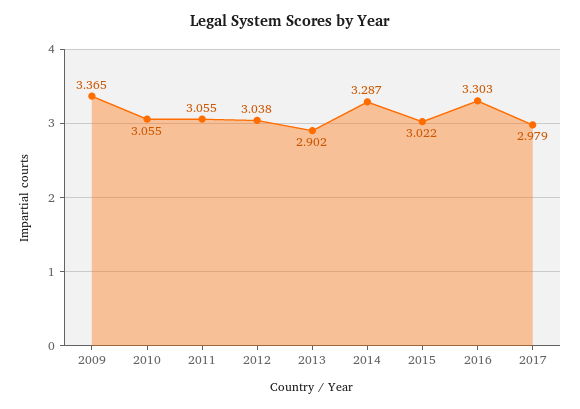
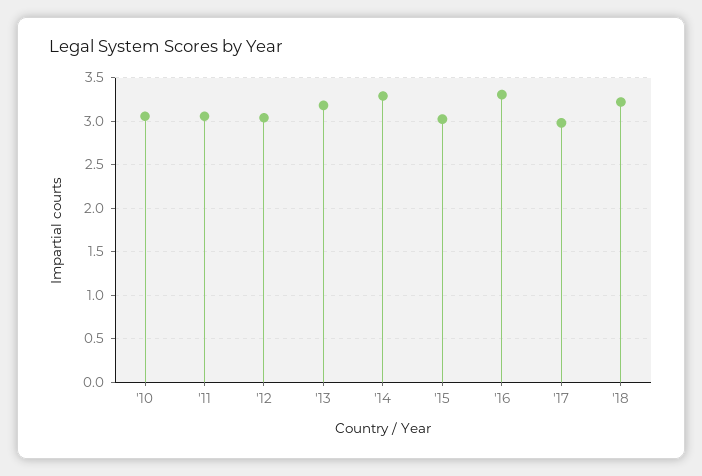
2009: 3.365 -> none
2013: 2.902 -> 3.2
'18: none -> 3.2

